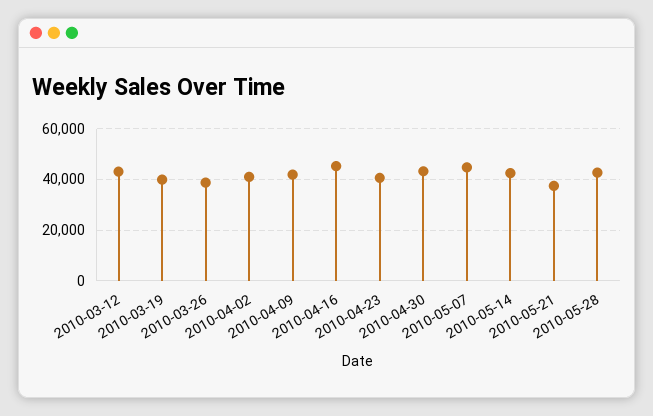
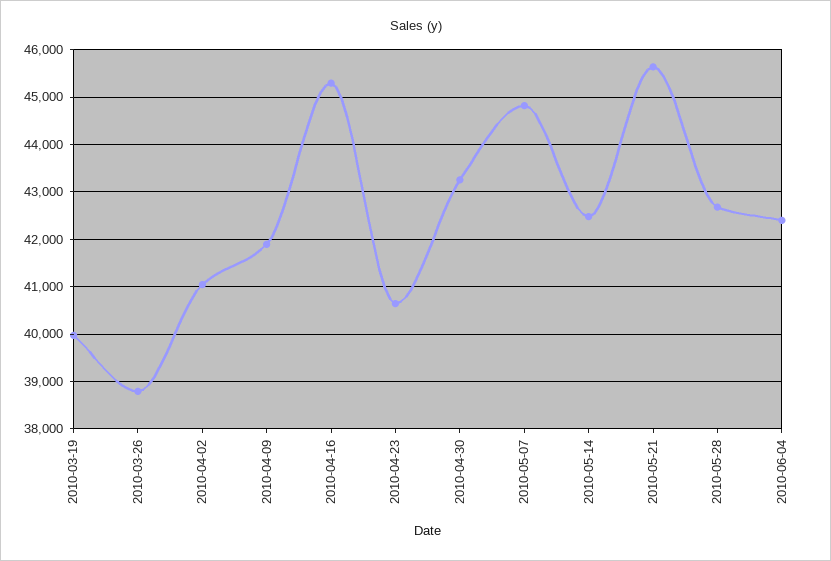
2010-03-12: 42500 -> none
2010-05-21: 37500 -> 45600
2010-06-04: none -> 42400

